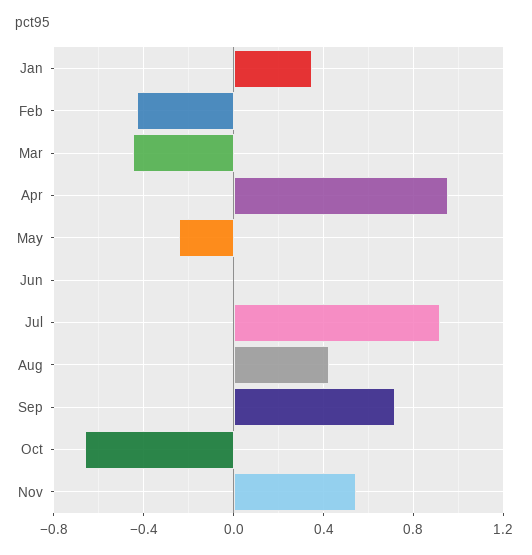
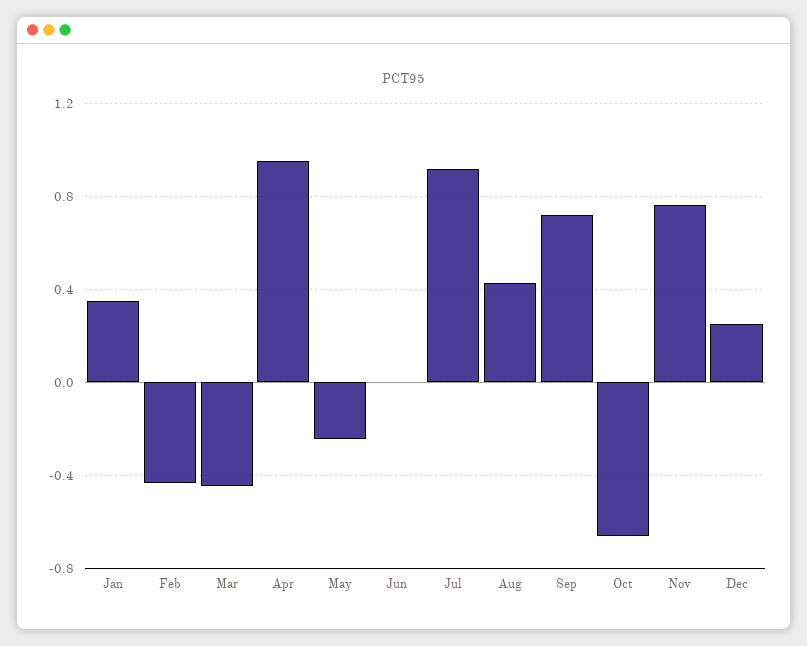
Nov: 0.55 -> 0.75
Dec: none -> 0.25

